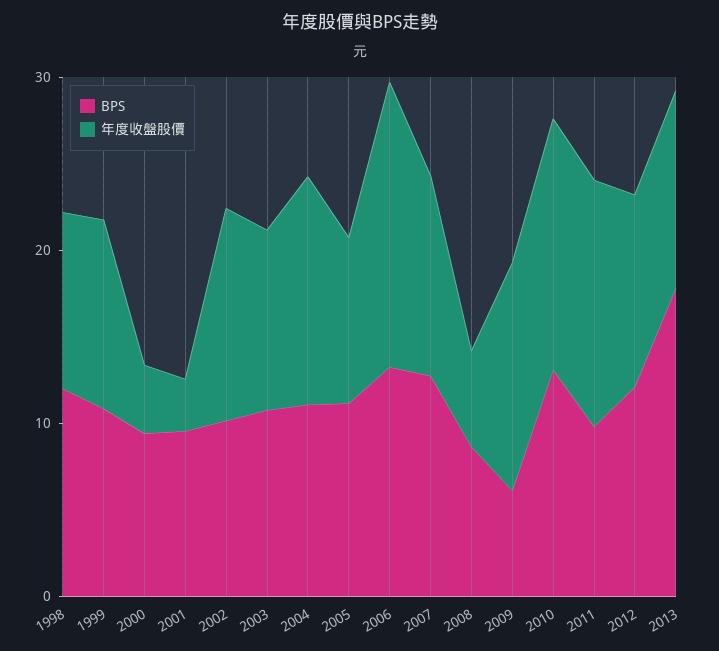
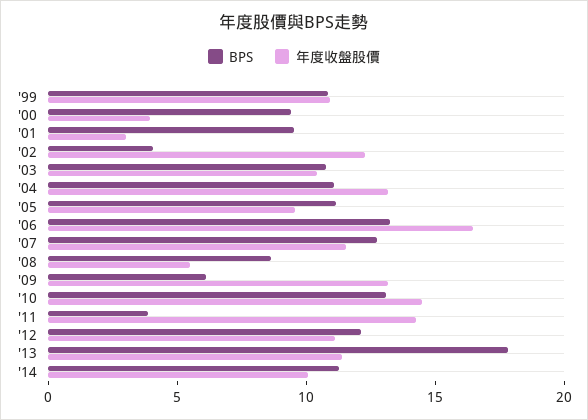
BPS, 1998: 12 -> none
年度收盤股價, 1998: 10 -> none
BPS, 2002: 10 -> 4
BPS, 2011: 10 -> 4
BPS, '14: none -> 11
年度收盤股價, '14: none -> 10

